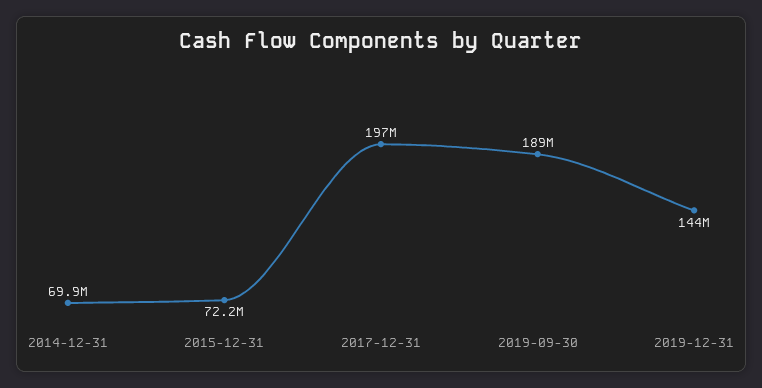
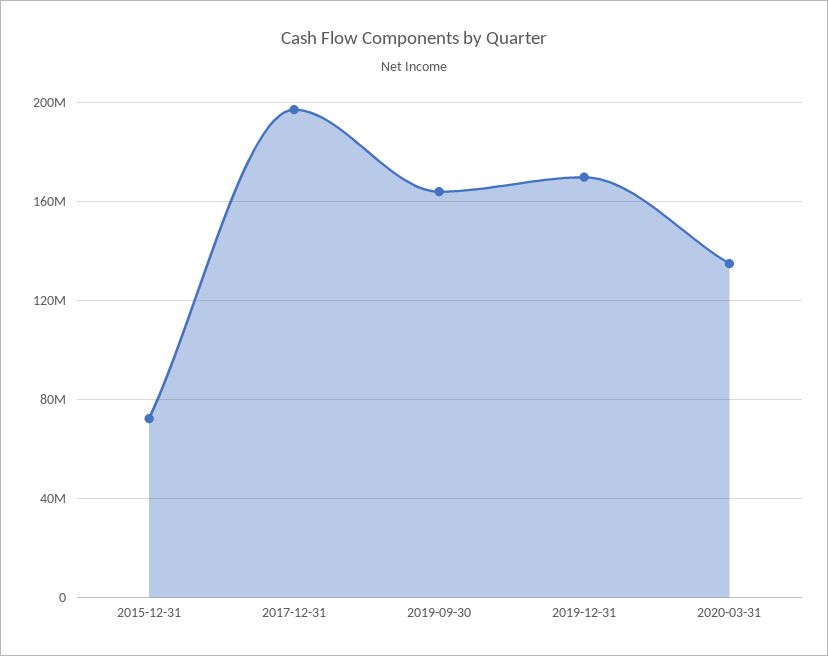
2014-12-31: 69900000 -> none
2019-09-30: 189000000 -> 165000000
2019-12-31: 144000000 -> 170000000
2020-03-31: none -> 135000000

